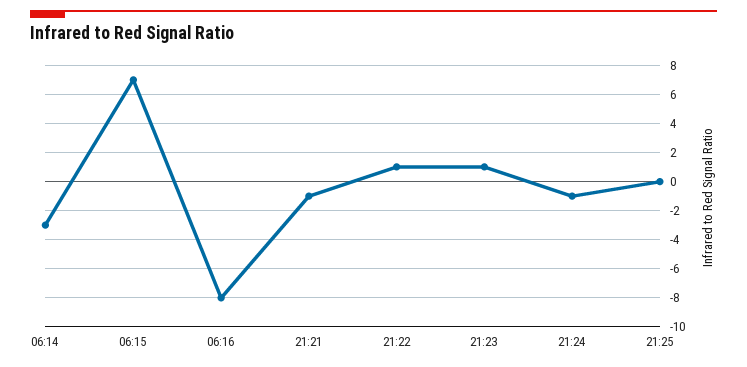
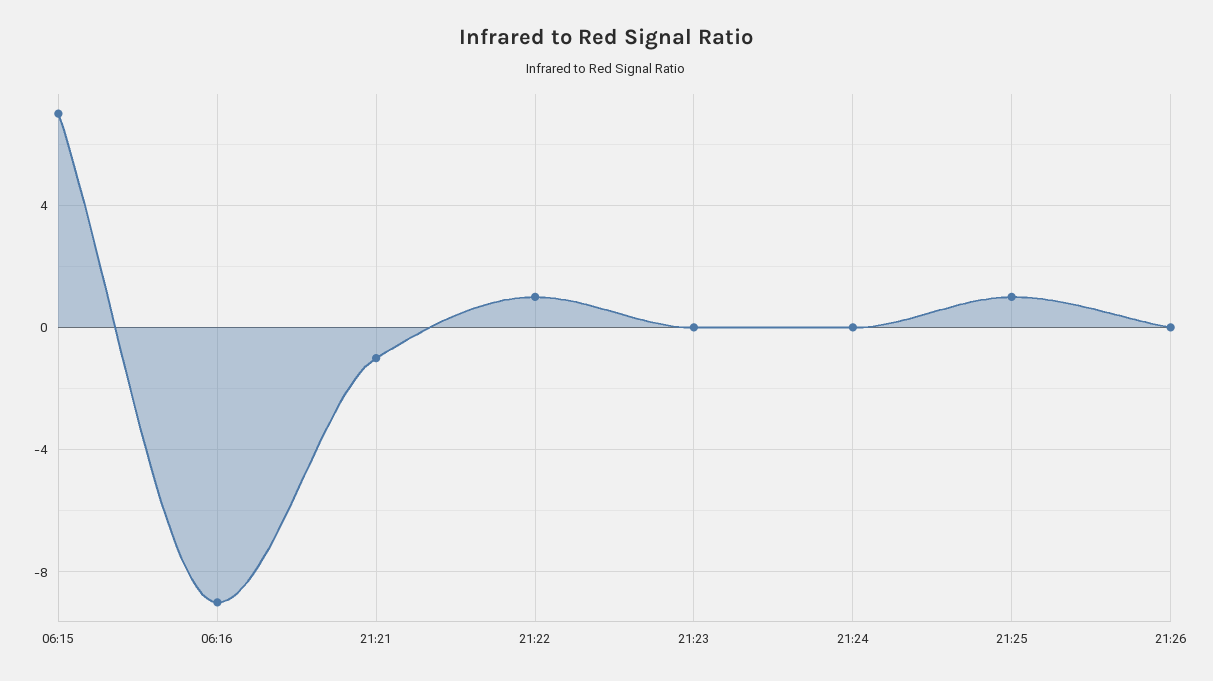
06:14: -3 -> none
06:16: -8 -> -9
21:23: 1 -> 0
21:24: -1 -> 0
21:25: 0 -> 1
21:26: none -> 0

